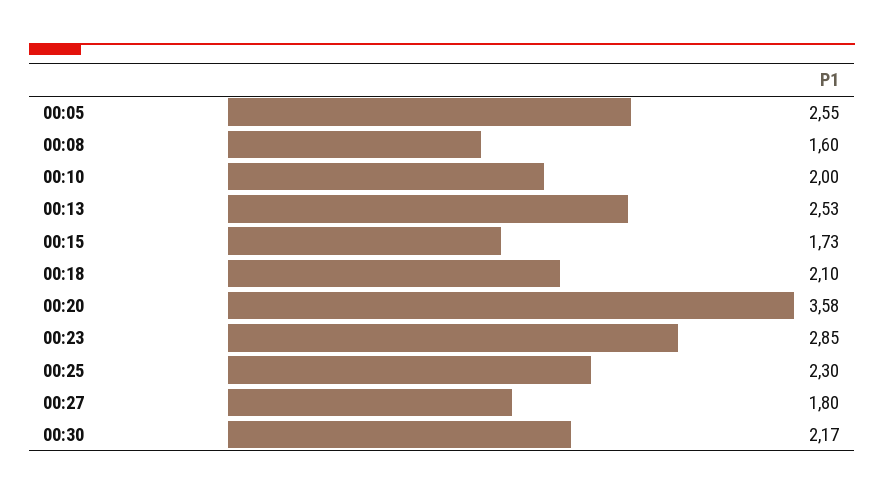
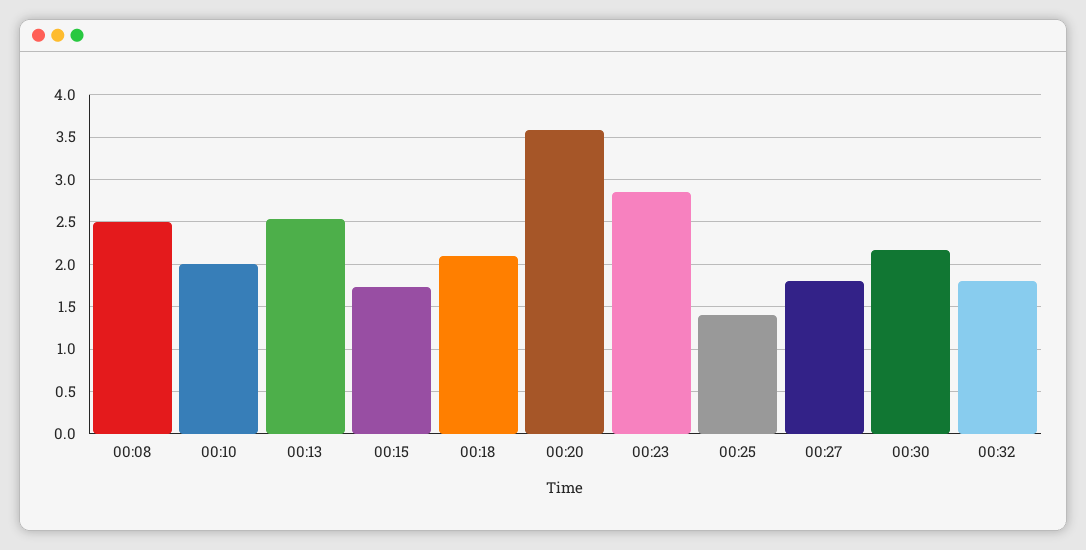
00:05: 2.55 -> none
00:08: 1.6 -> 2.5
00:25: 2.3 -> 1.4
00:32: none -> 1.8

